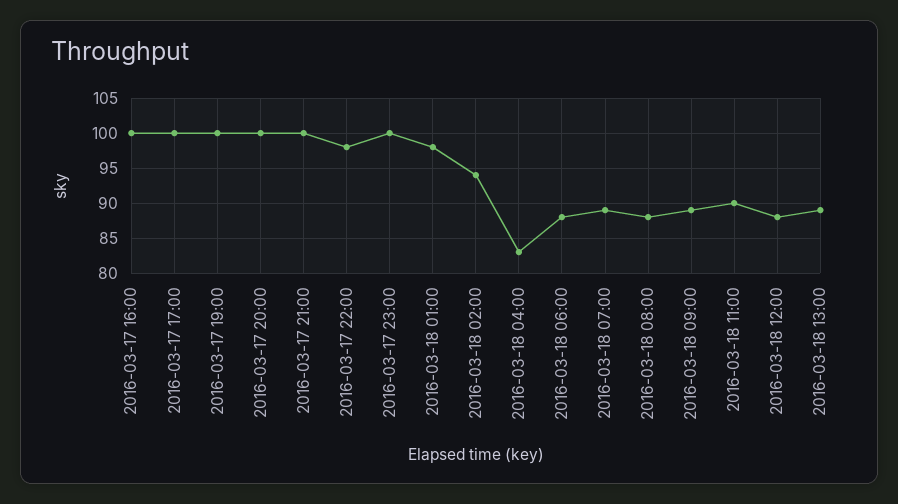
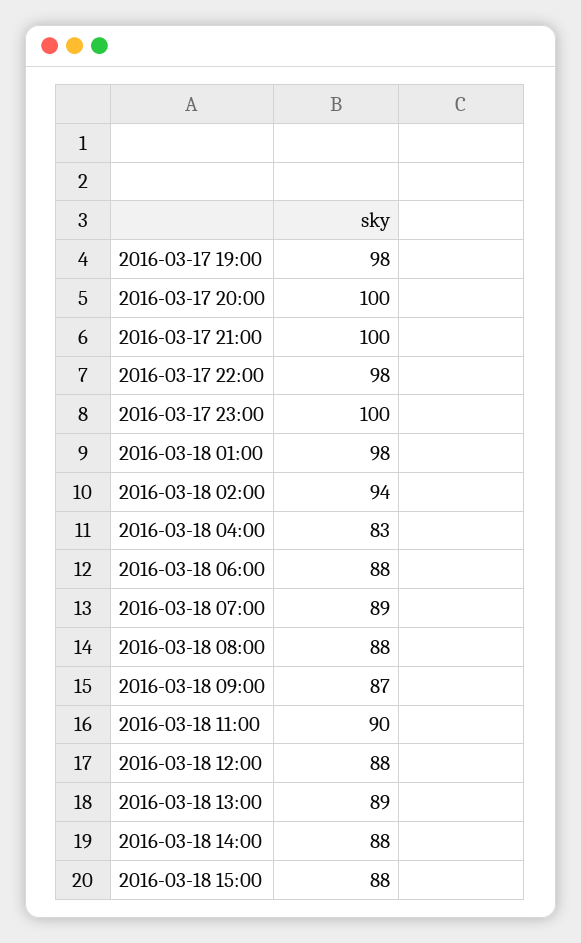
2016-03-17 16:00: 100 -> none
2016-03-17 17:00: 100 -> none
2016-03-17 19:00: 100 -> 98
2016-03-18 09:00: 89 -> 87
2016-03-18 14:00: none -> 88
2016-03-18 15:00: none -> 88

